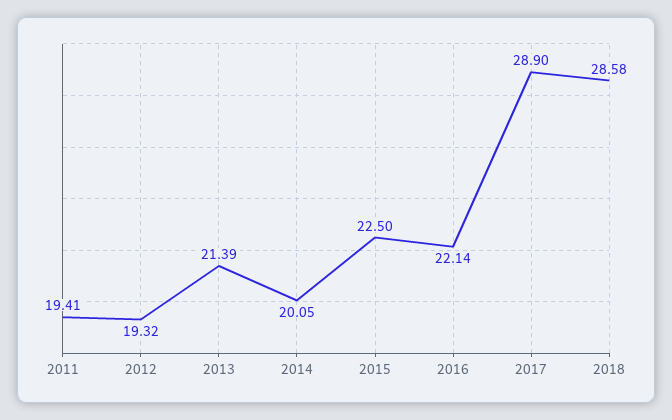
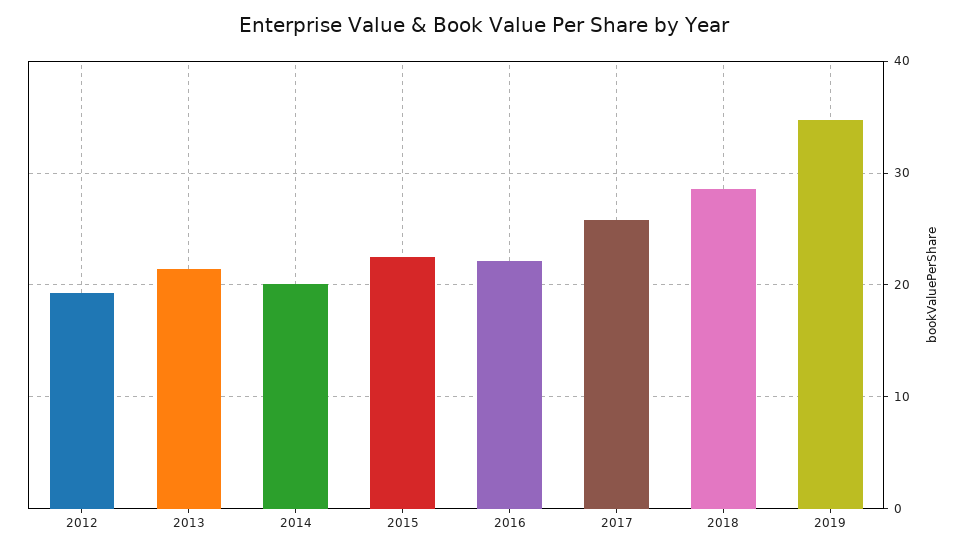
2011: 19.41 -> none
2017: 28.9 -> 26
2019: none -> 35

